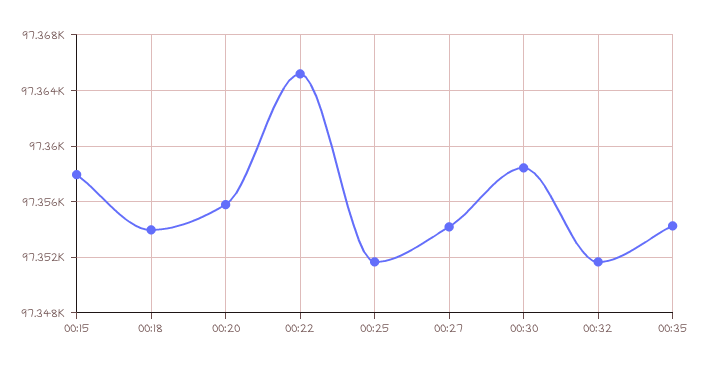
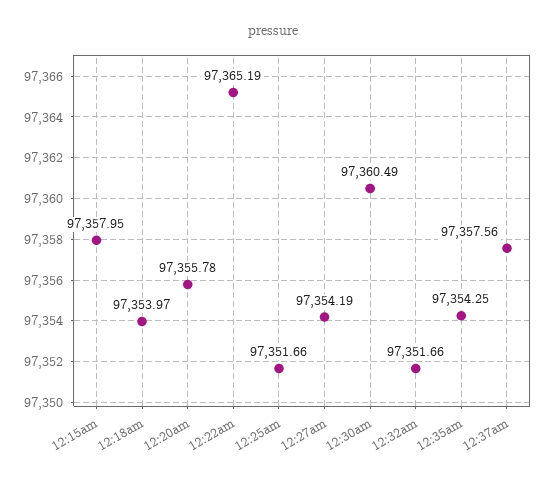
00:30: 97358.5 -> 97360.49
12:37am: none -> 97357.56

